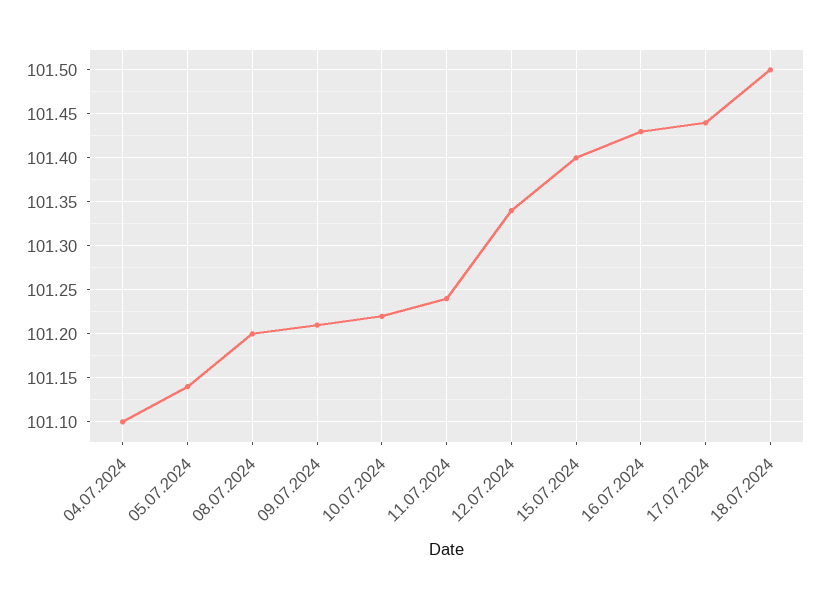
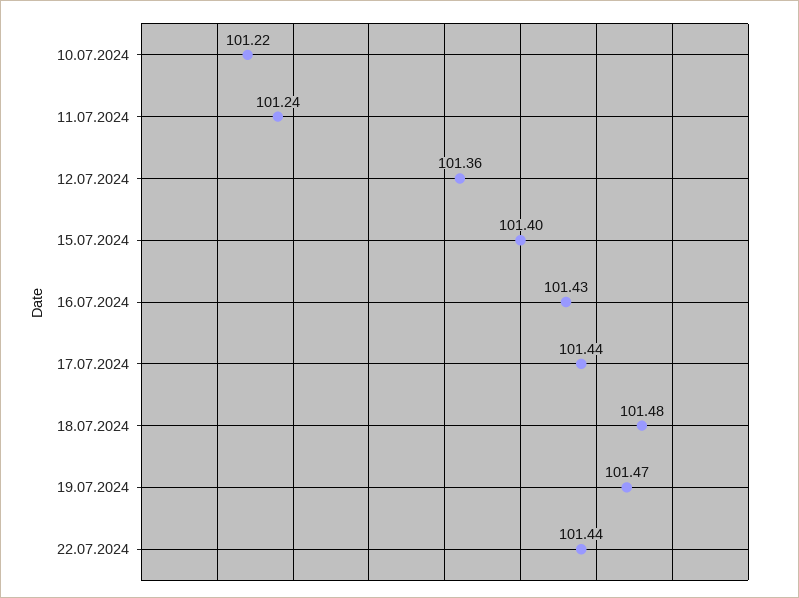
04.07.2024: 101.1 -> none
05.07.2024: 101.14 -> none
08.07.2024: 101.2 -> none
09.07.2024: 101.21 -> none
12.07.2024: 101.34 -> 101.36
18.07.2024: 101.5 -> 101.48
19.07.2024: none -> 101.47
22.07.2024: none -> 101.44

